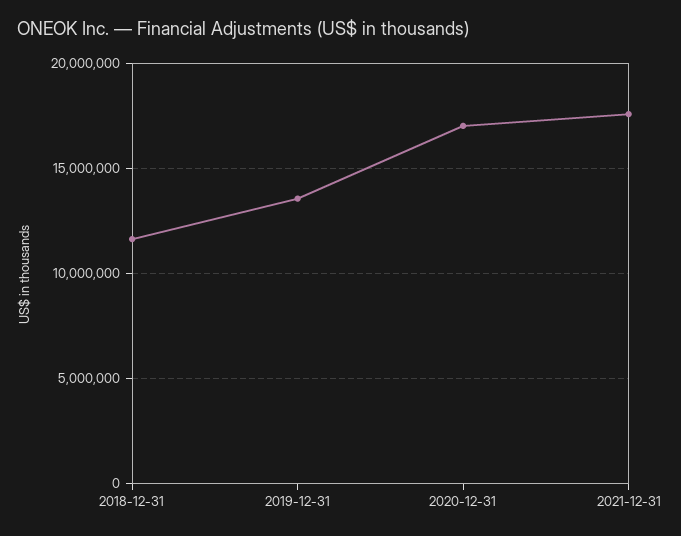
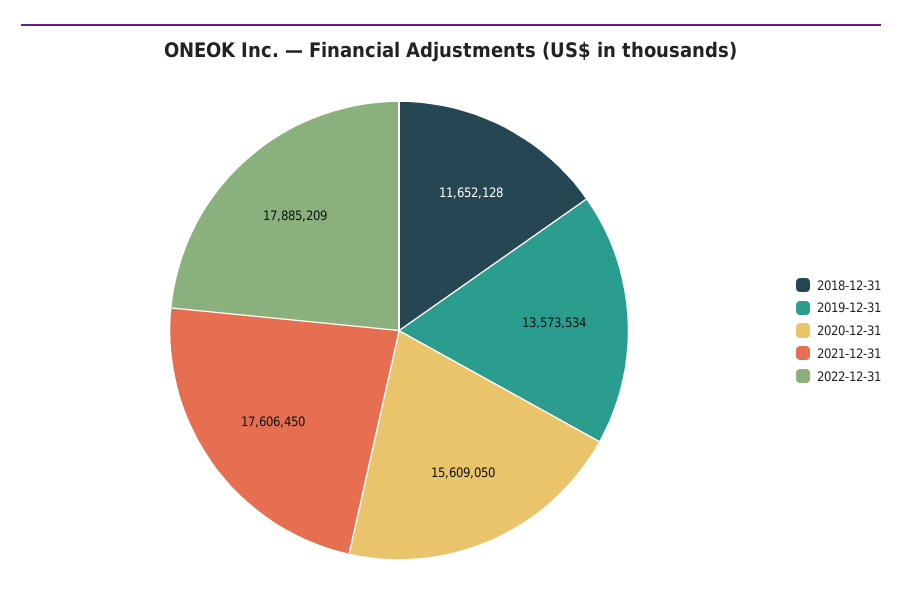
2020-12-31: 17000000 -> 15609050
2022-12-31: none -> 17885209

